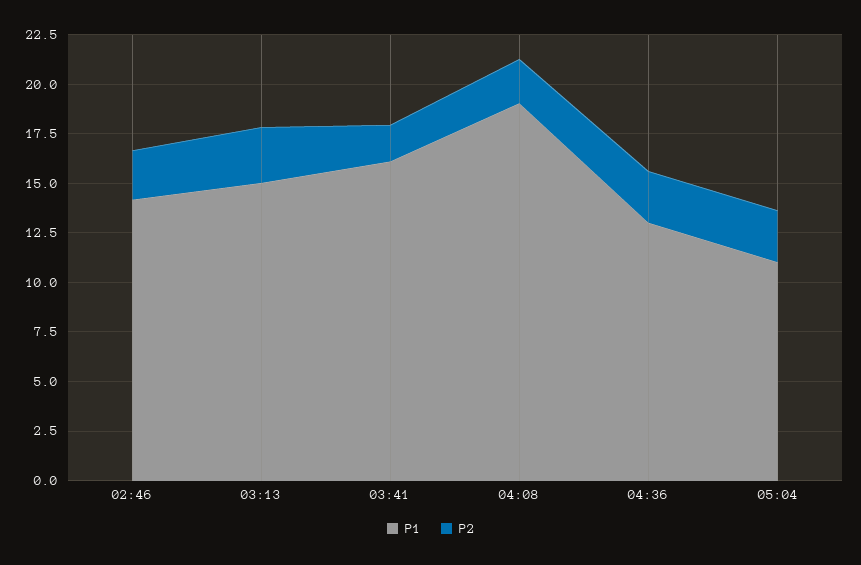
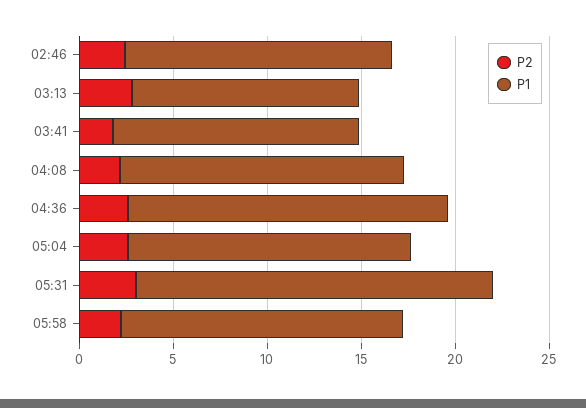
P1, 03:13: 15 -> 12
P1, 03:41: 16 -> 13
P1, 04:08: 19 -> 15
P1, 04:36: 13 -> 17
P1, 05:04: 11 -> 15
P2, 05:31: none -> 3
P1, 05:31: none -> 19
P2, 05:58: none -> 2
P1, 05:58: none -> 15

